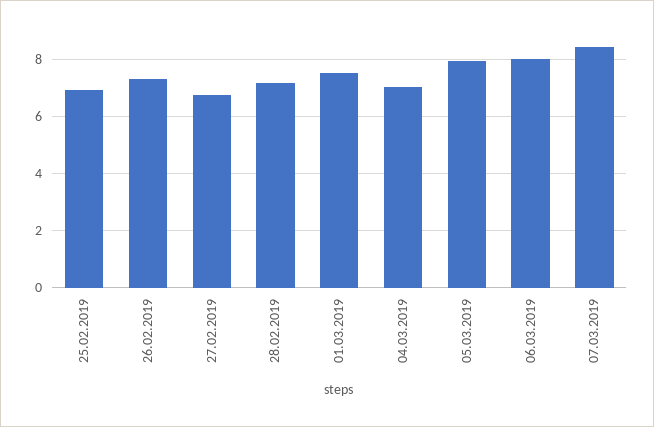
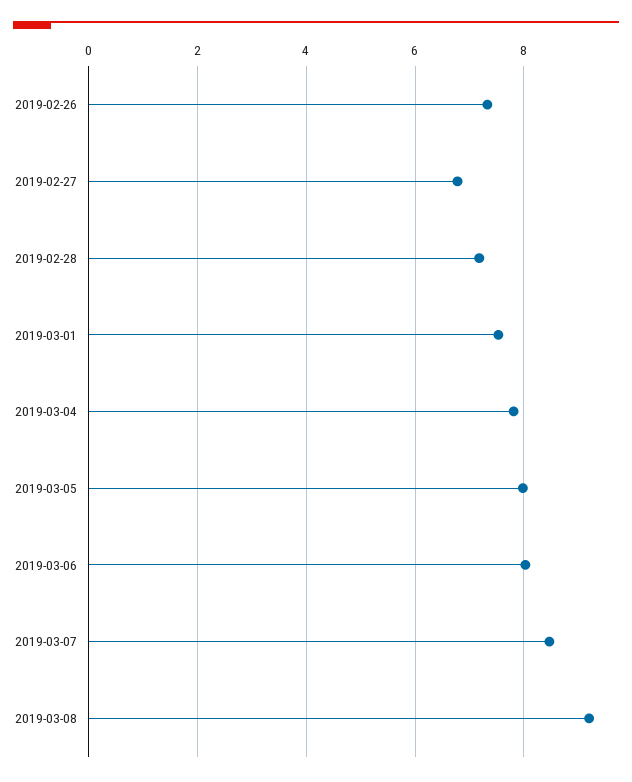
25.02.2019: 7 -> none
04.03.2019: 7 -> 7.8
2019-03-08: none -> 9.2

